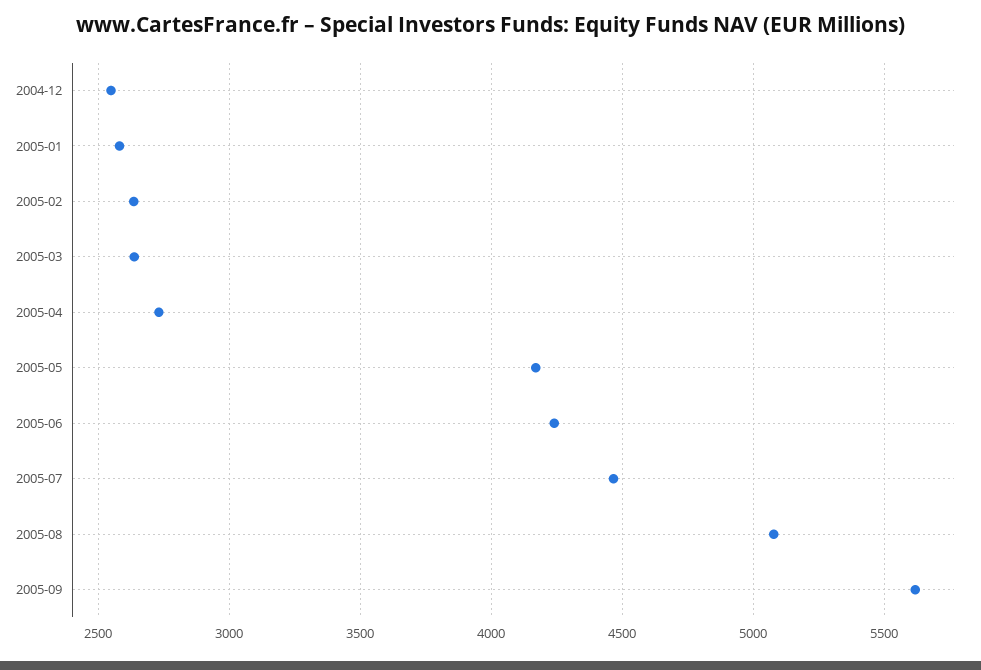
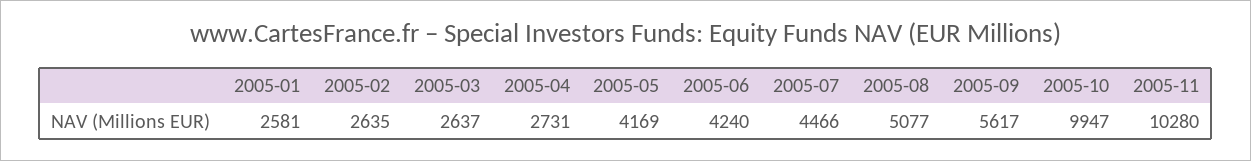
2004-12: 2550 -> none
2005-10: none -> 9947
2005-11: none -> 10280

